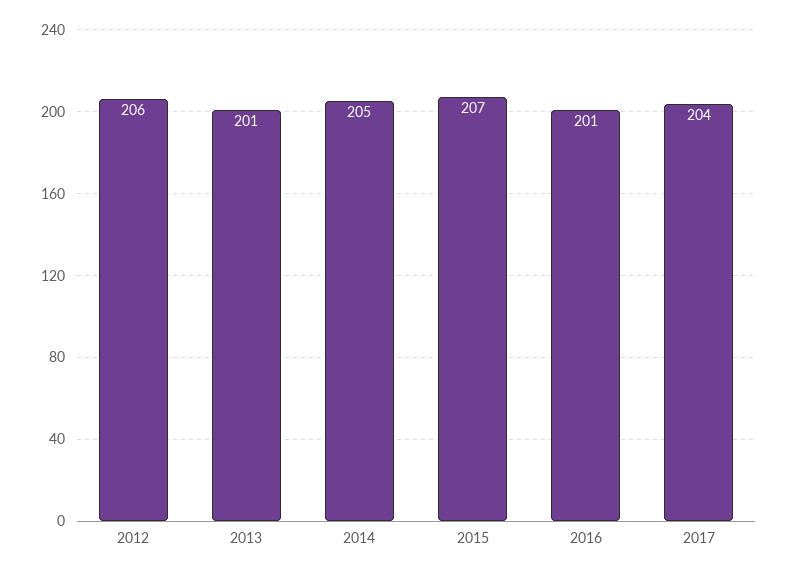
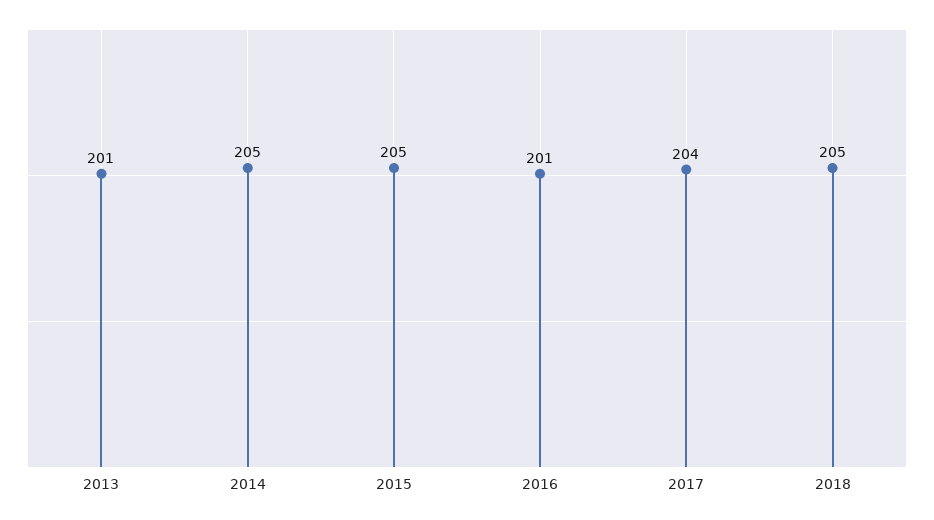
2012: 206 -> none
2015: 207 -> 205
2018: none -> 205

